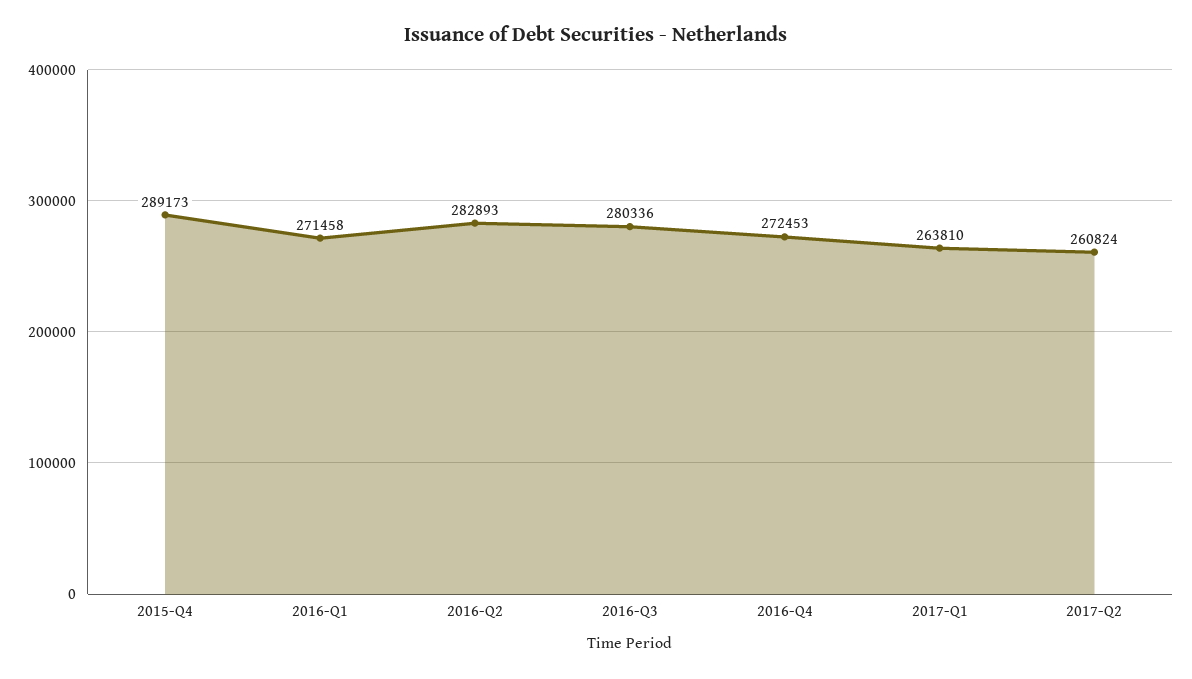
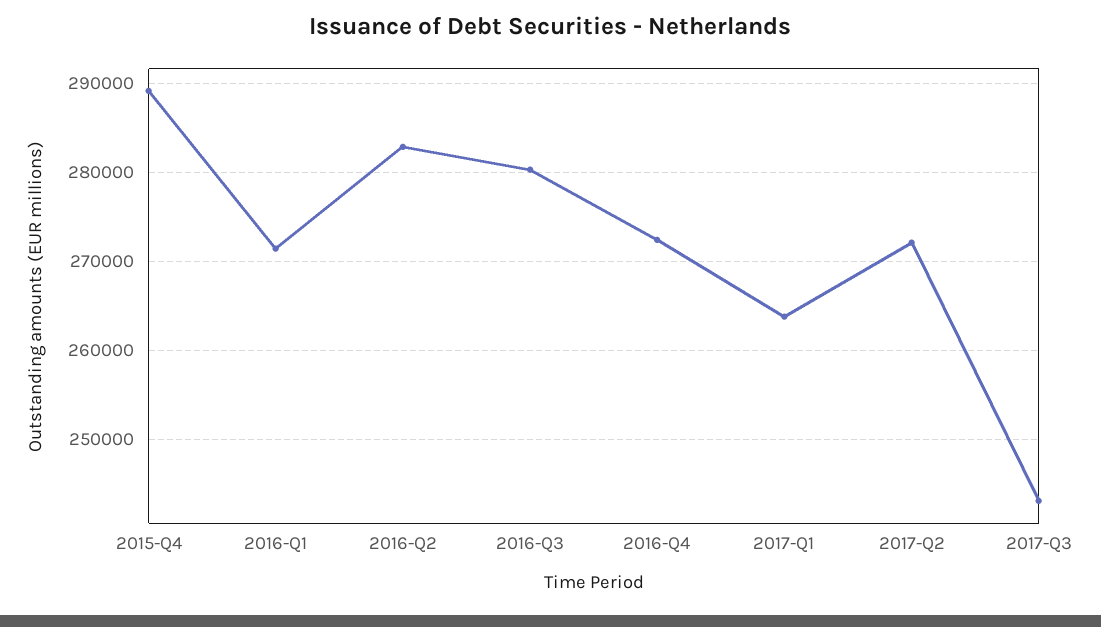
2017-Q2: 260824 -> 272000
2017-Q3: none -> 243000

